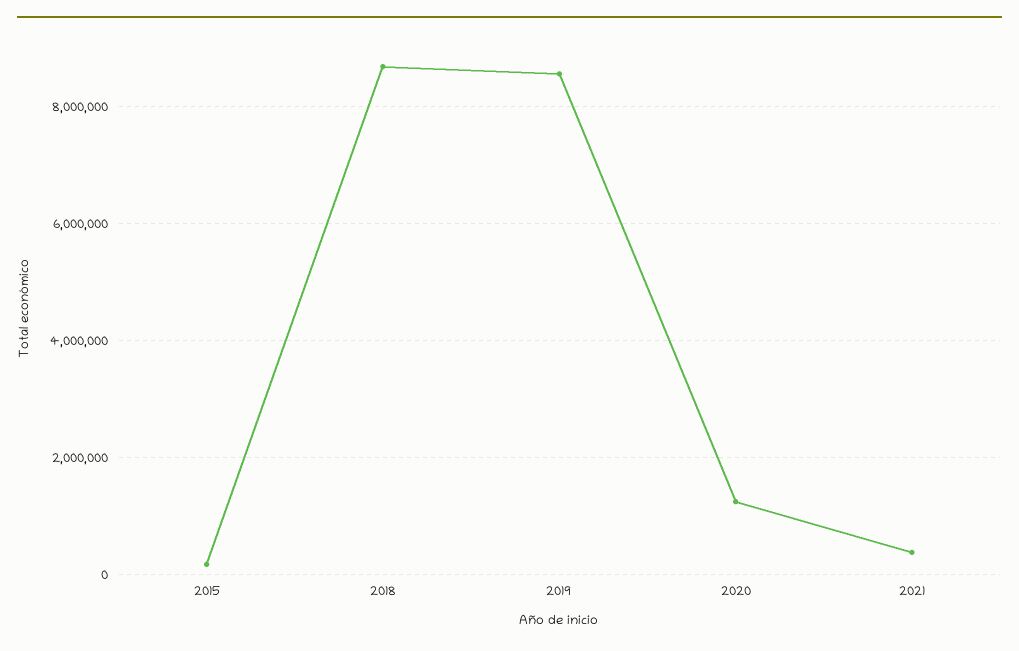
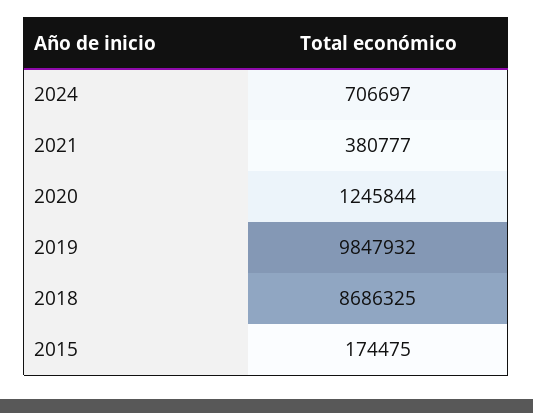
2019: 8600000 -> 9847932
2024: none -> 706697

